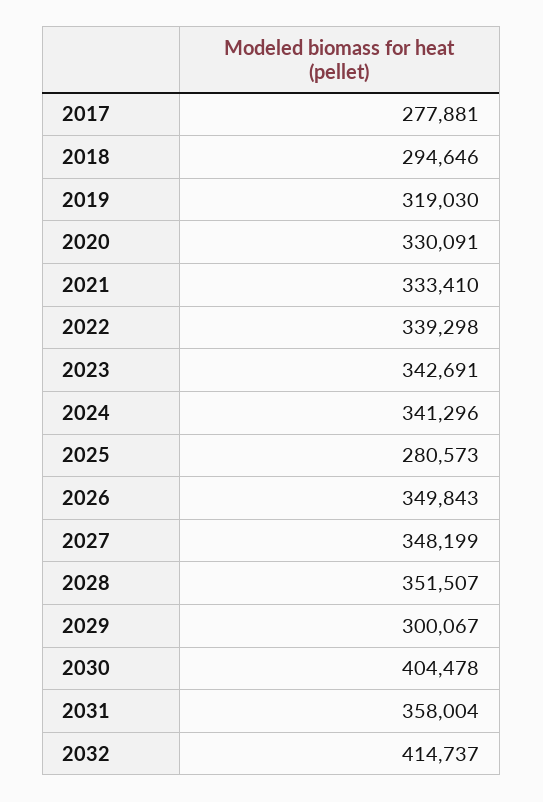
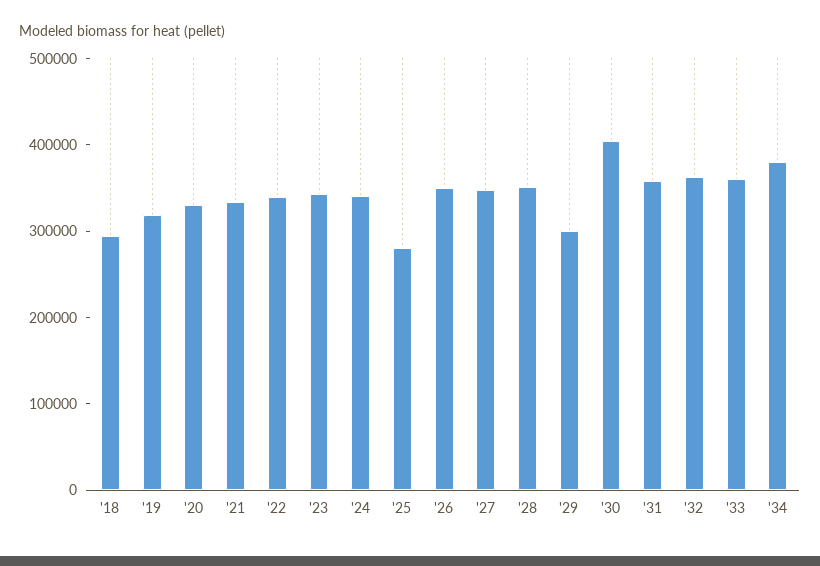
2017: 277881 -> none
2032: 414737 -> 360000
'33: none -> 360000
'34: none -> 380000

